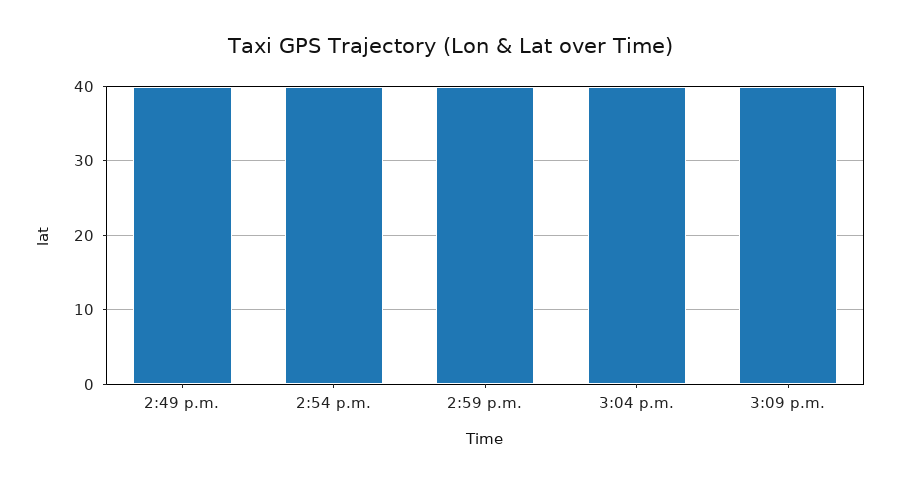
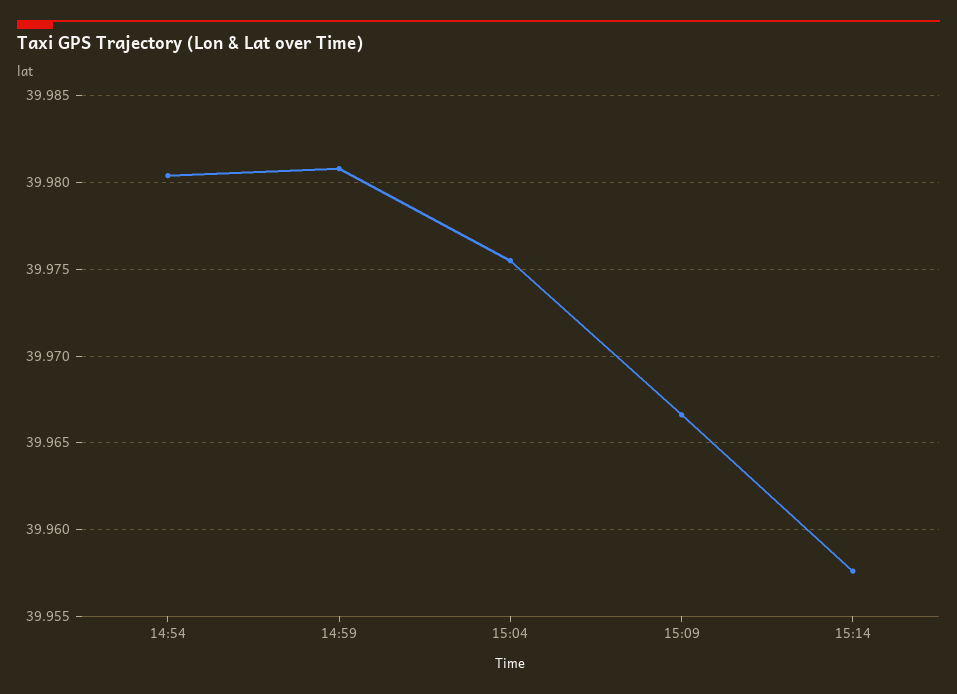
2:49 p.m.: 40 -> none
15:14: none -> 39.9575

